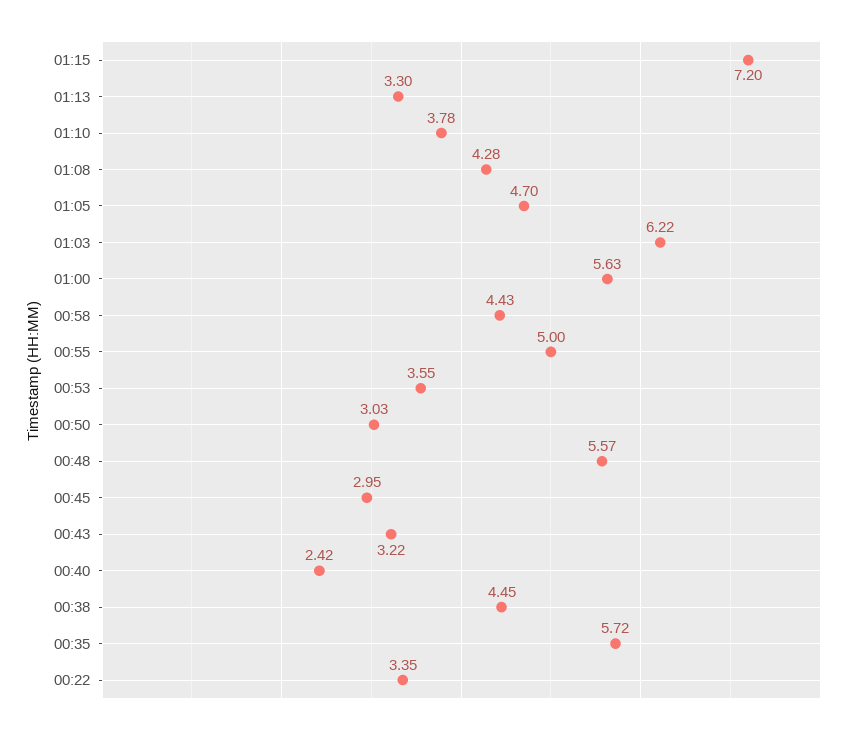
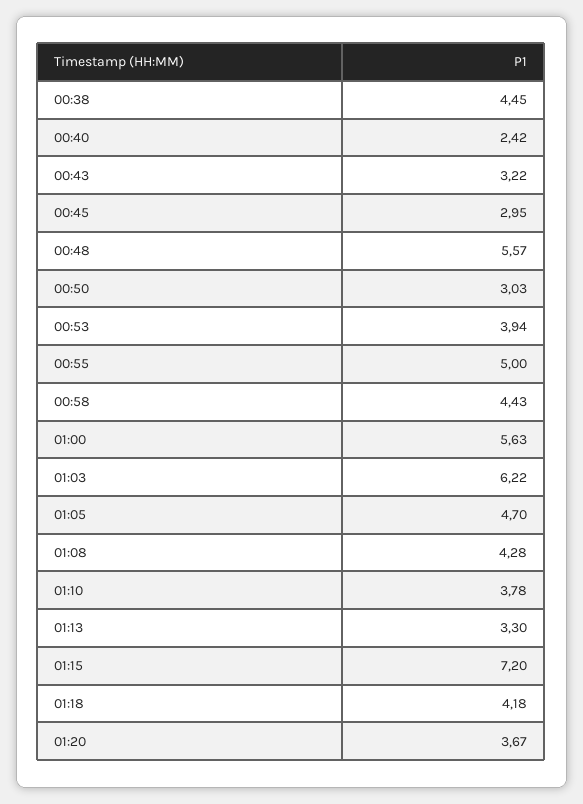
00:53: 3.55 -> 3.94
00:35: 5.72 -> none
00:22: 3.35 -> none
01:18: none -> 4.18
01:20: none -> 3.67

